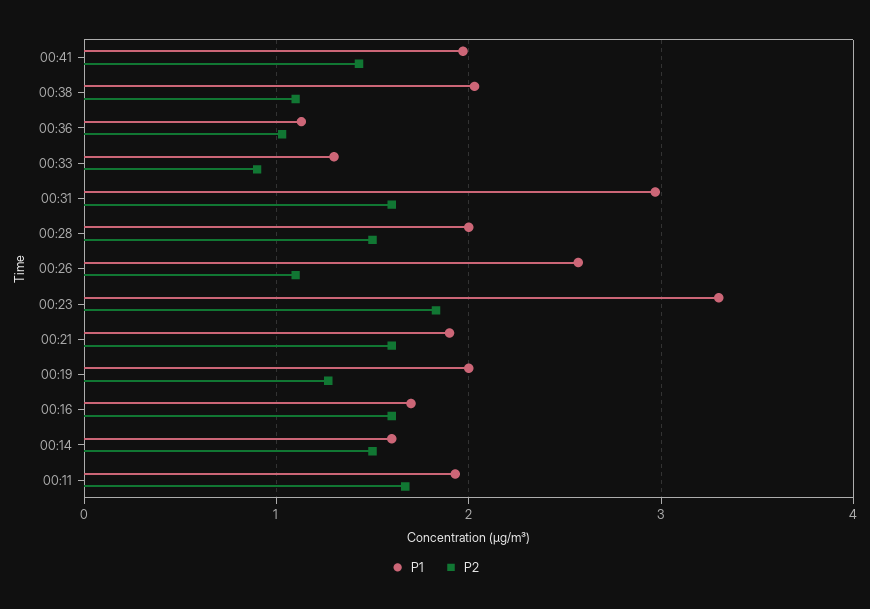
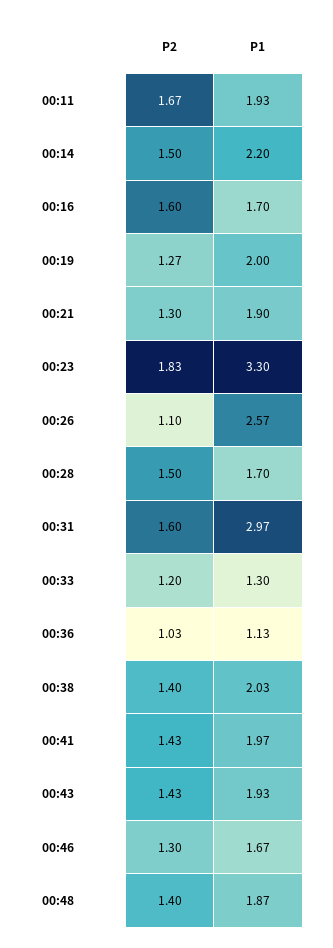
P2, 00:38: 1.1 -> 1.4
P2, 00:33: 0.9 -> 1.2
P1, 00:28: 2 -> 1.7
P2, 00:21: 1.6 -> 1.3
P1, 00:14: 1.6 -> 2.2
P2, 00:43: none -> 1.43
P1, 00:43: none -> 1.93
P2, 00:46: none -> 1.3
P1, 00:46: none -> 1.67
P2, 00:48: none -> 1.4
P1, 00:48: none -> 1.87

